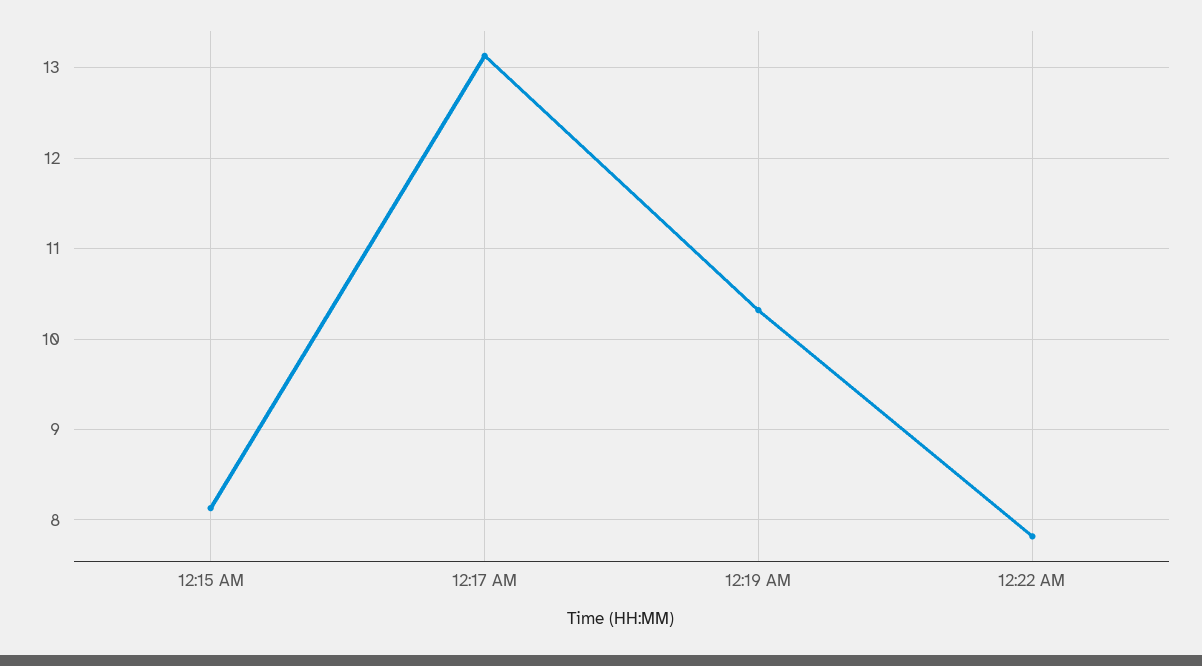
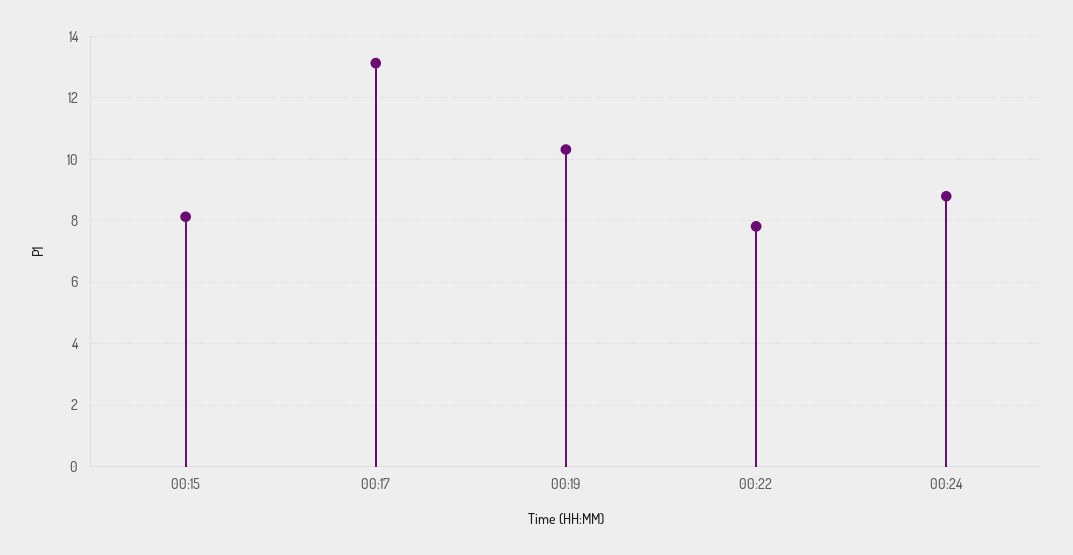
00:24: none -> 8.8

